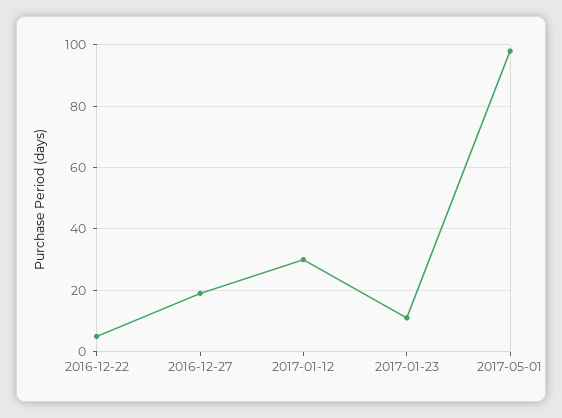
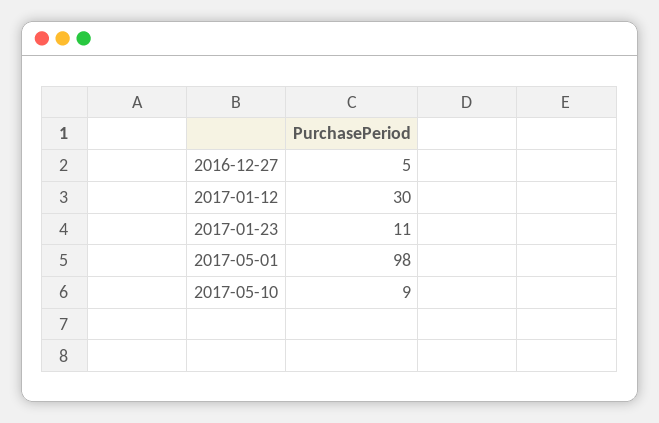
2016-12-22: 5 -> none
2016-12-27: 20 -> 5
2017-05-10: none -> 9

